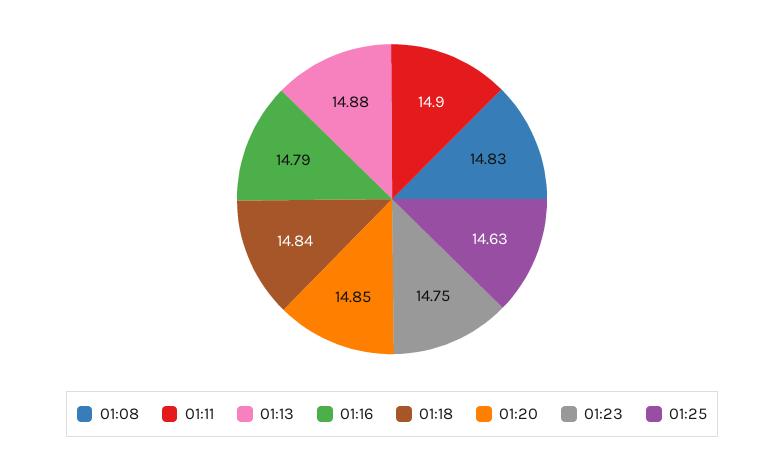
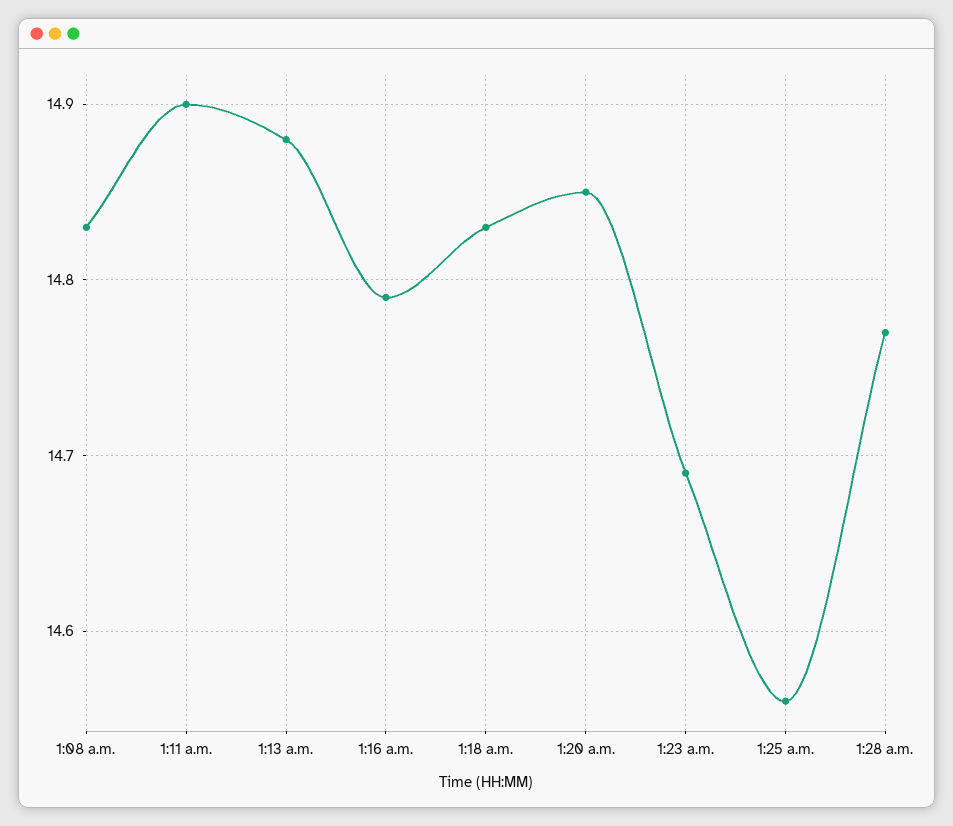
01:18: 14.84 -> 14.83
01:23: 14.75 -> 14.69
01:25: 14.63 -> 14.56
1:28 a.m.: none -> 14.77

